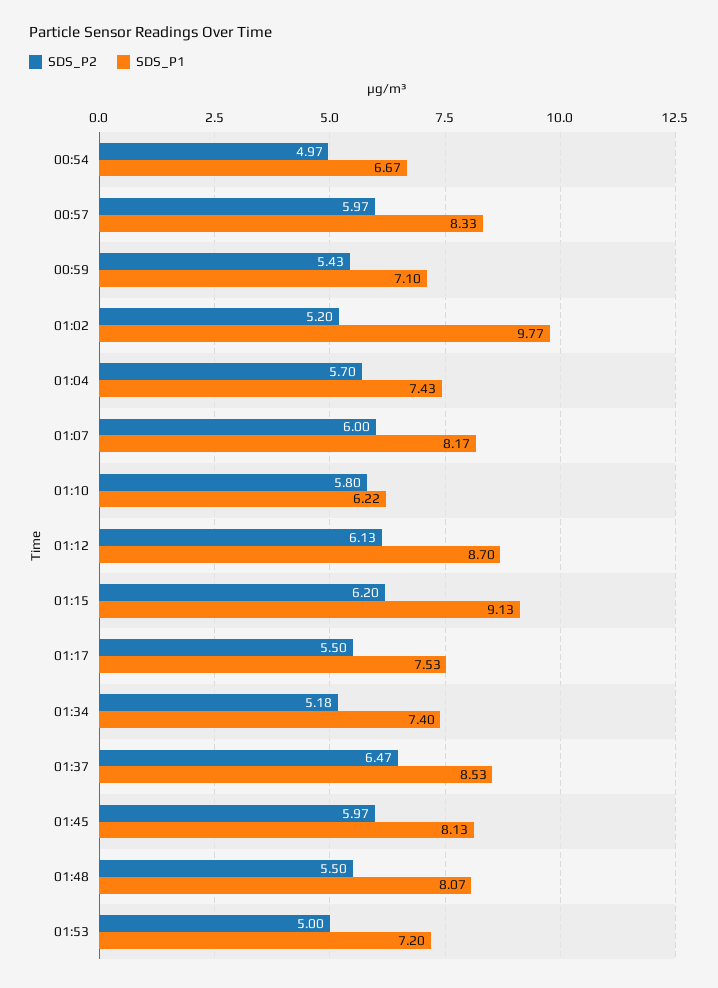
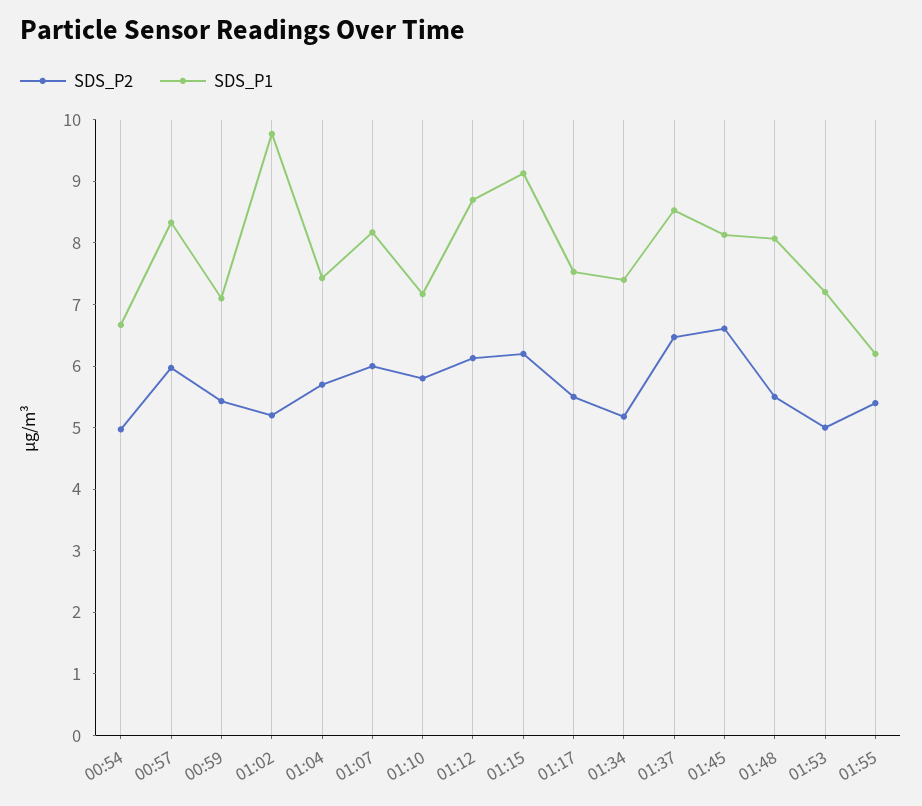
SDS_P1, 01:10: 6.22 -> 7.2
SDS_P2, 01:45: 5.97 -> 6.6
SDS_P2, 01:55: none -> 5.4
SDS_P1, 01:55: none -> 6.2

